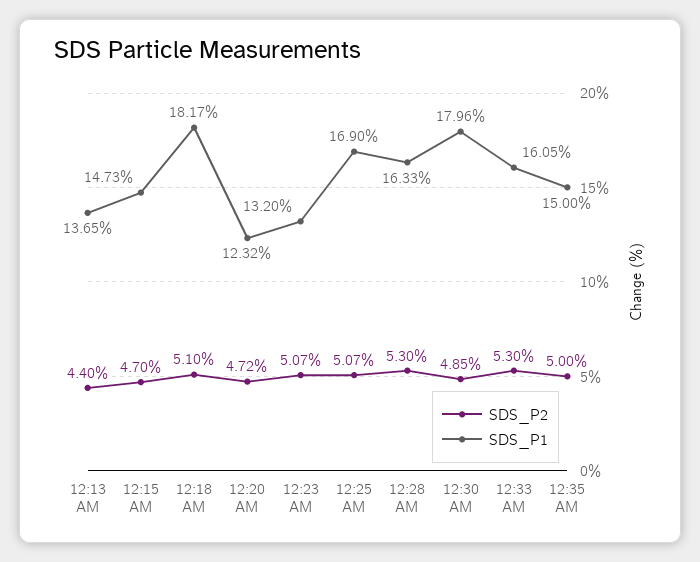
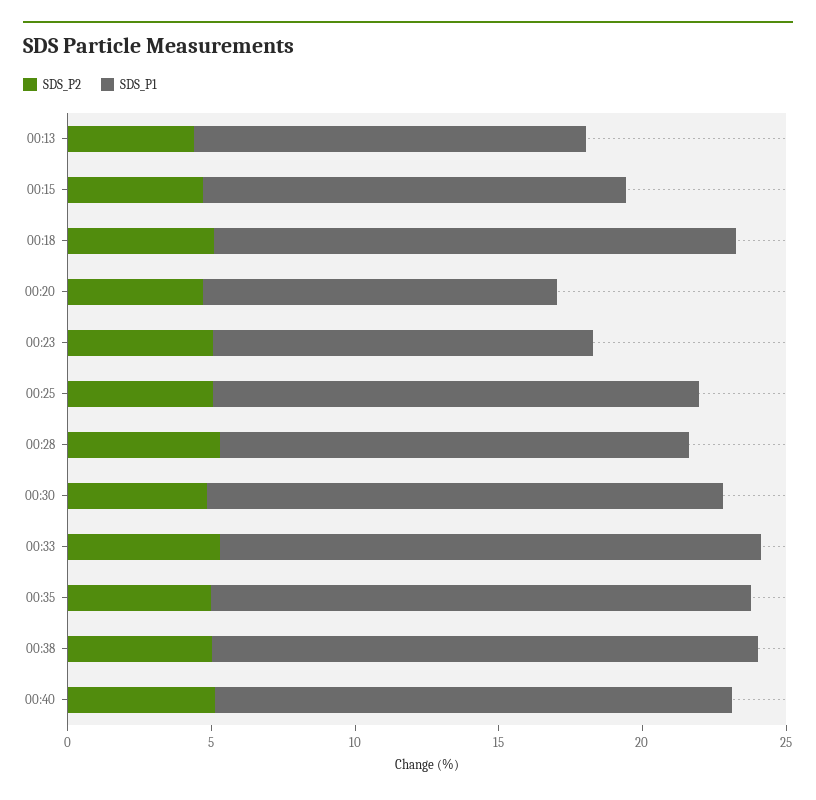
SDS_P1, 12:33 AM: 16.05 -> 19
SDS_P1, 12:35 AM: 15 -> 19
SDS_P2, 00:38: none -> 5
SDS_P1, 00:38: none -> 19
SDS_P2, 00:40: none -> 5
SDS_P1, 00:40: none -> 18

